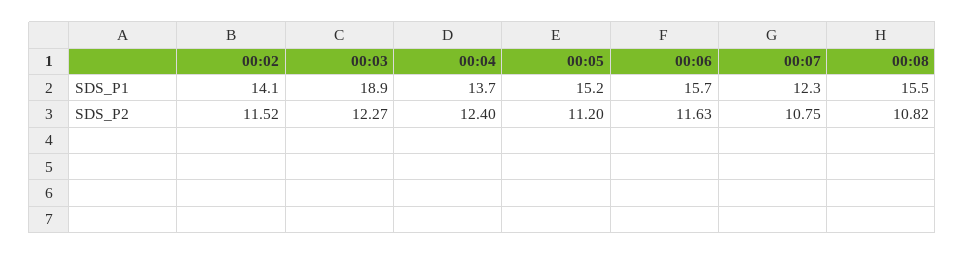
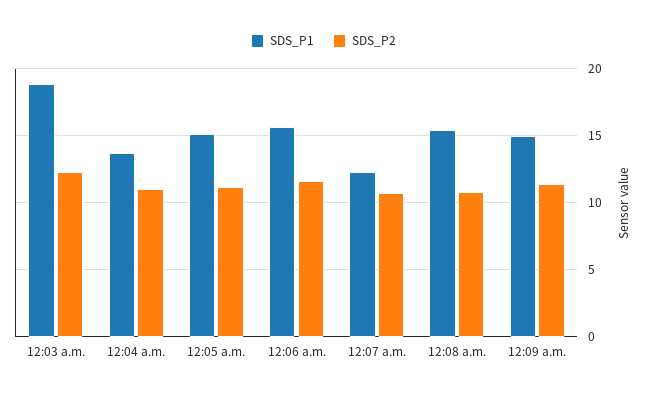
SDS_P1, 00:02: 14.1 -> none
SDS_P2, 00:02: 11.52 -> none
SDS_P2, 00:04: 12.4 -> 11
SDS_P1, 12:09 a.m.: none -> 15
SDS_P2, 12:09 a.m.: none -> 11.5

